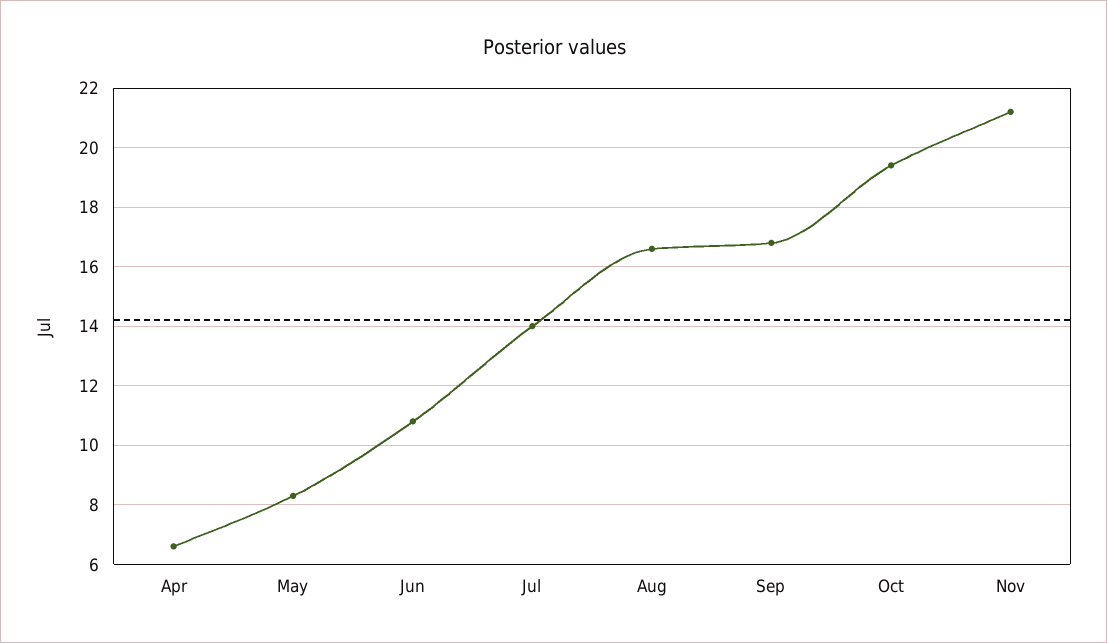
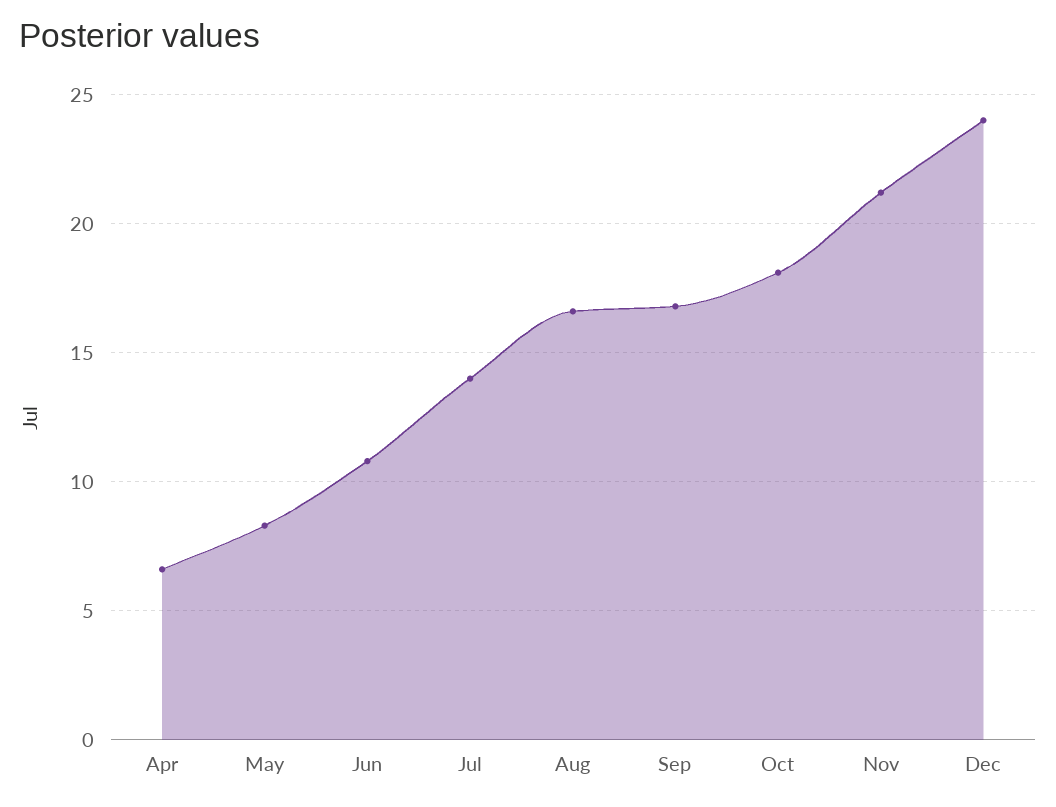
Oct: 19.5 -> 18
Dec: none -> 24

